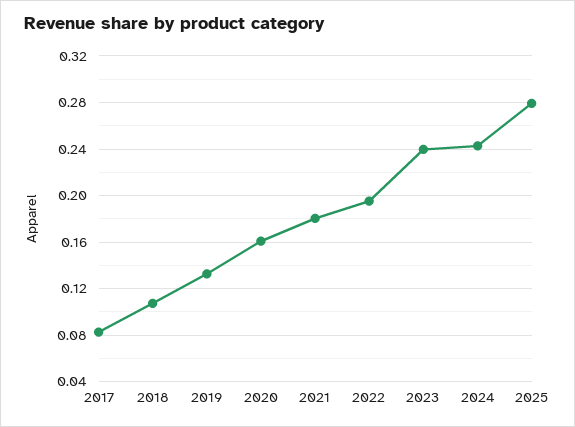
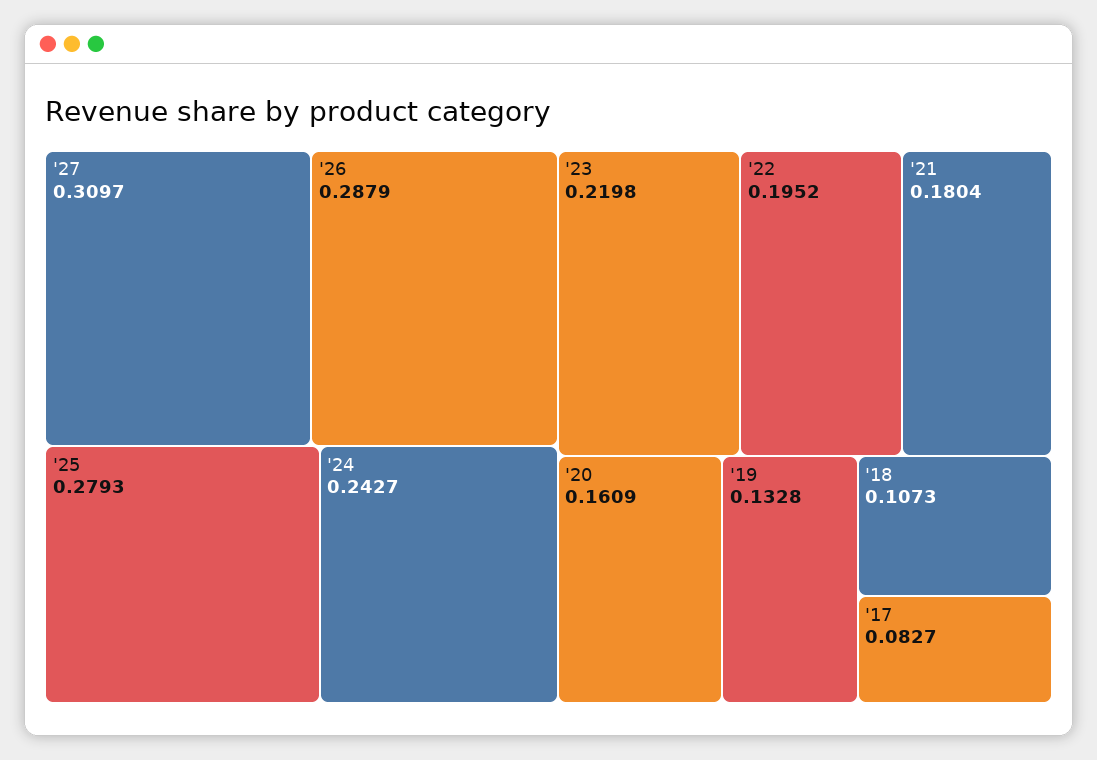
2023: 0.24 -> 0.2198
'27: none -> 0.3097
'26: none -> 0.2879

